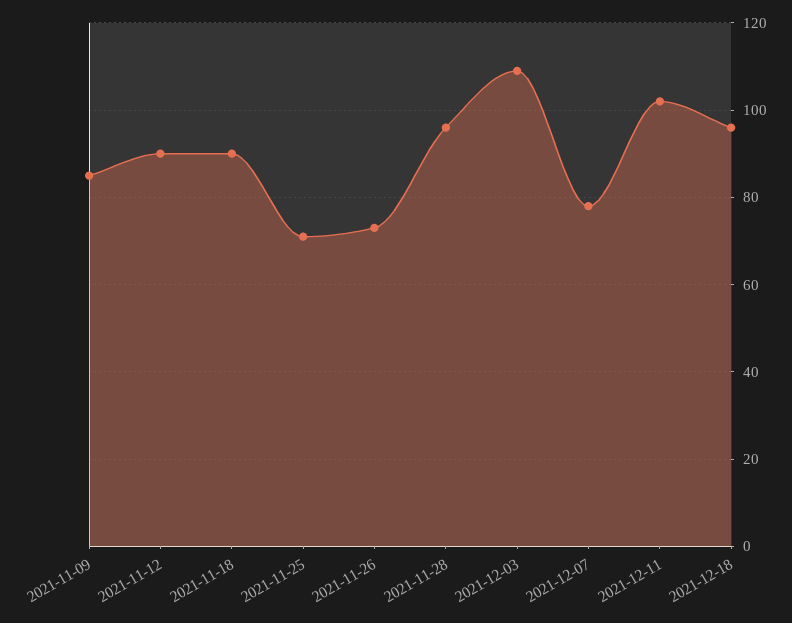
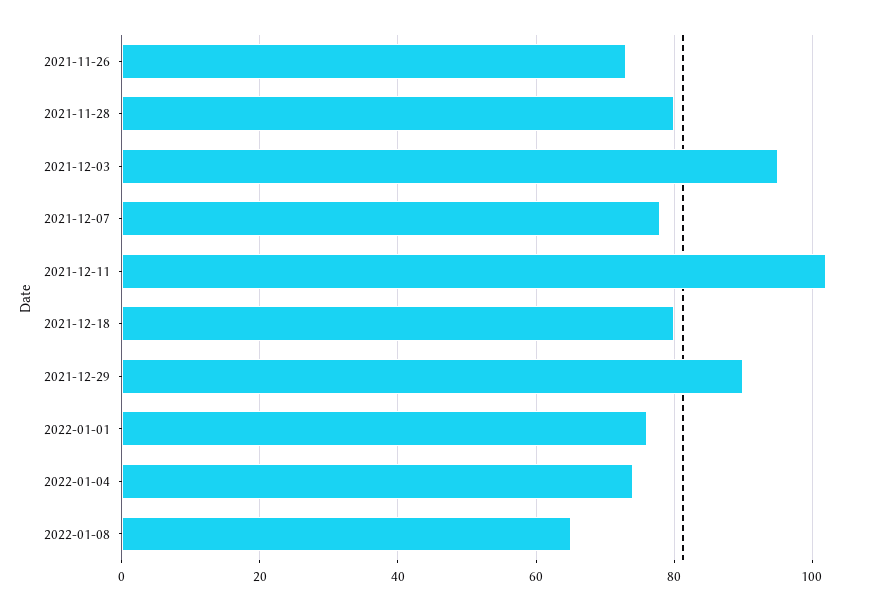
2021-11-09: 85 -> none
2021-11-12: 90 -> none
2021-11-18: 90 -> none
2021-11-25: 70 -> none
2021-11-28: 95 -> 80
2021-12-03: 110 -> 95
2021-12-18: 95 -> 80
2021-12-29: none -> 90
2022-01-01: none -> 75
2022-01-04: none -> 75
2022-01-08: none -> 65

